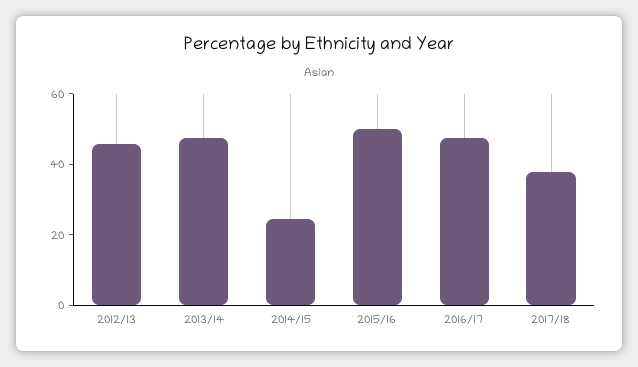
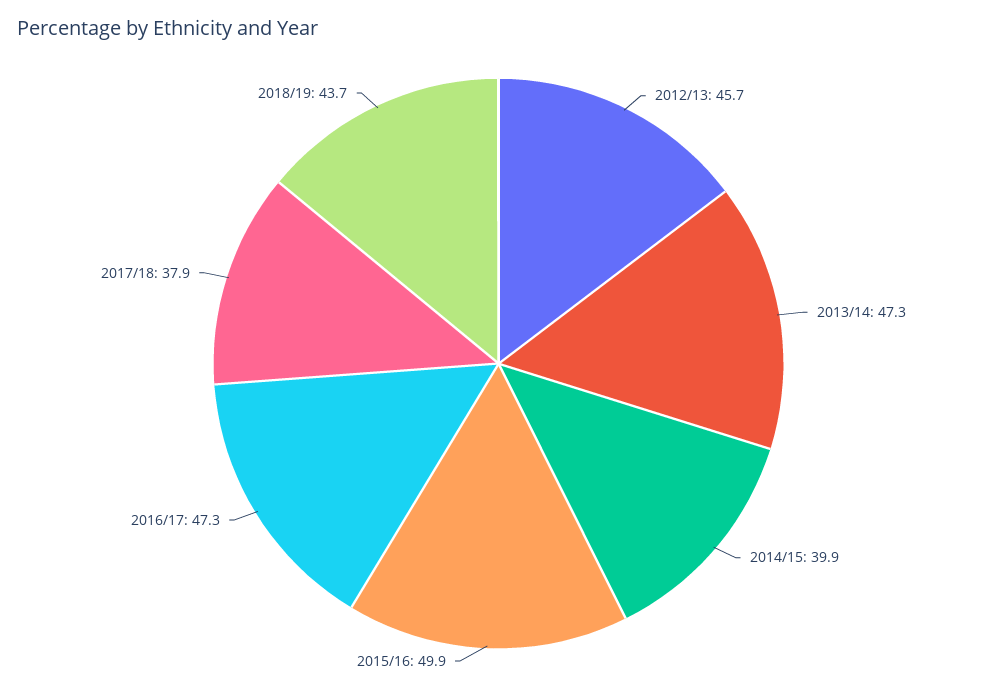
2014/15: 25 -> 39.9
2018/19: none -> 43.7

